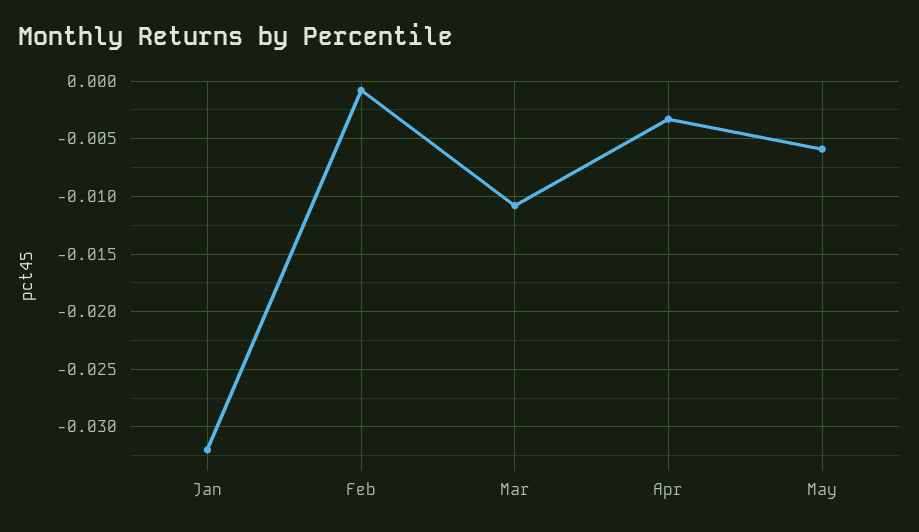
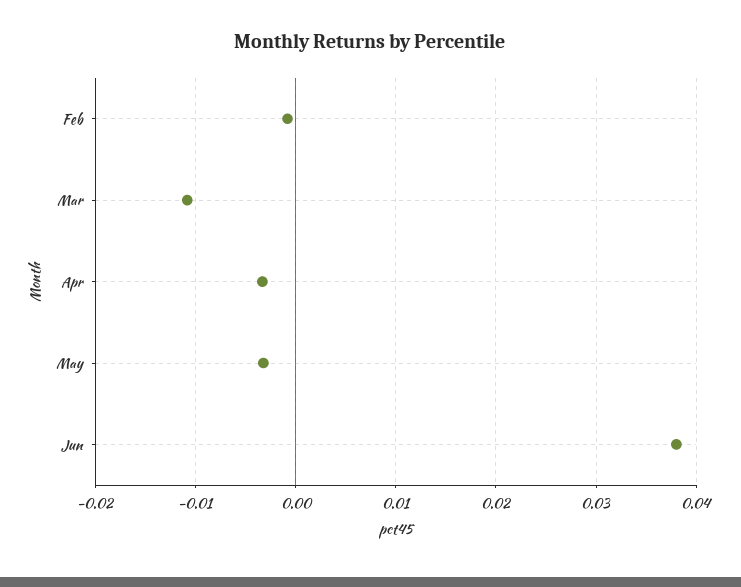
Jan: -0.032 -> none
May: -0.006 -> -0.003
Jun: none -> 0.038

